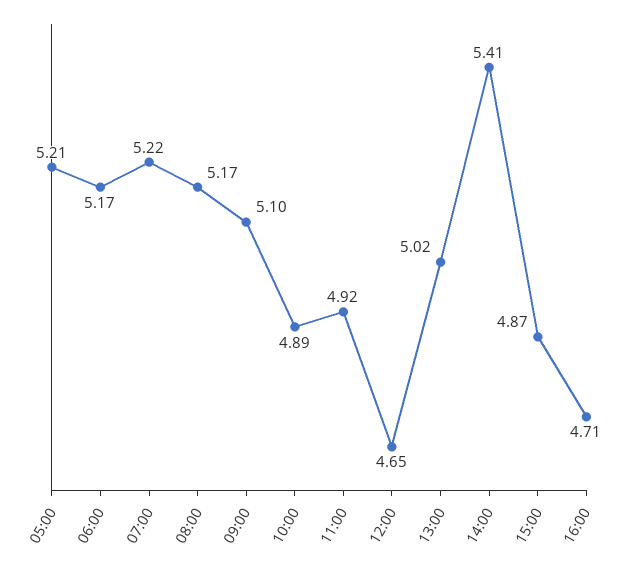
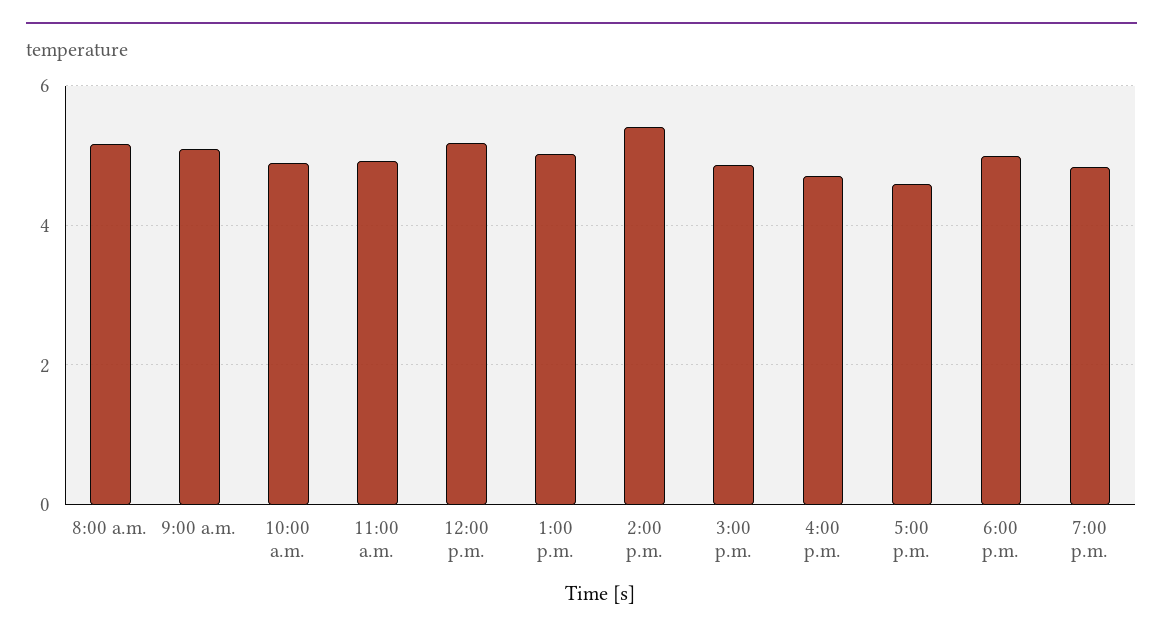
05:00: 5.21 -> none
06:00: 5.17 -> none
07:00: 5.22 -> none
12:00: 4.65 -> 5.2
5:00 p.m.: none -> 4.6
6:00 p.m.: none -> 5
7:00 p.m.: none -> 4.8

